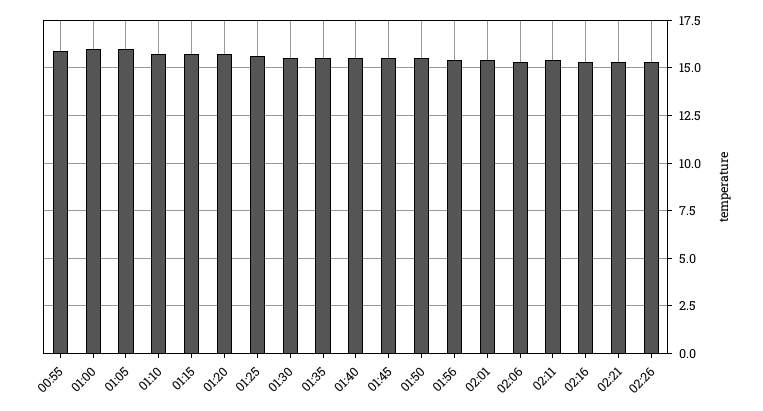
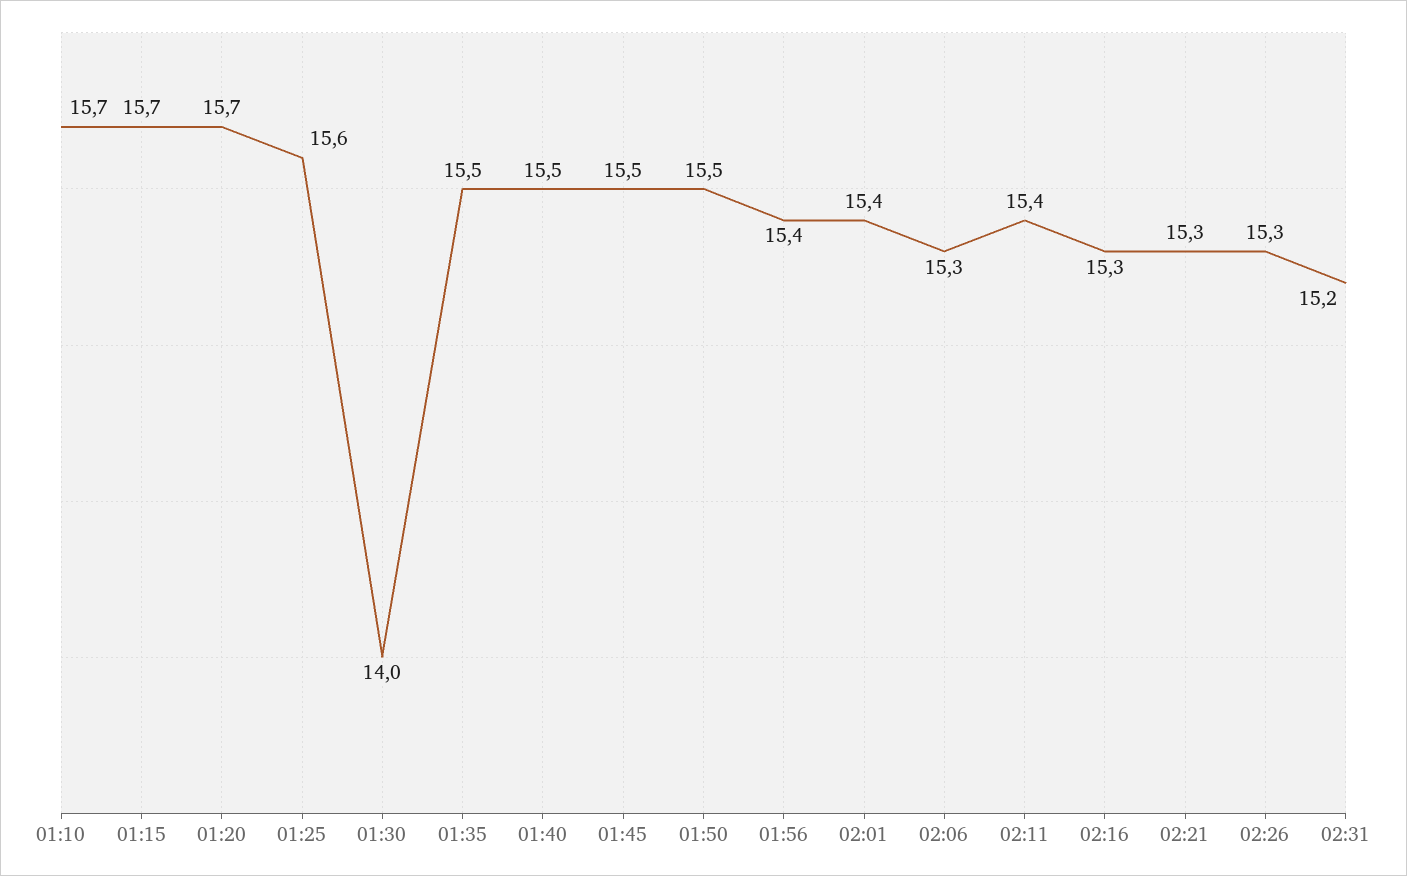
00:55: 16 -> none
01:00: 16 -> none
01:05: 16 -> none
01:30: 15.5 -> 14
02:31: none -> 15.2

